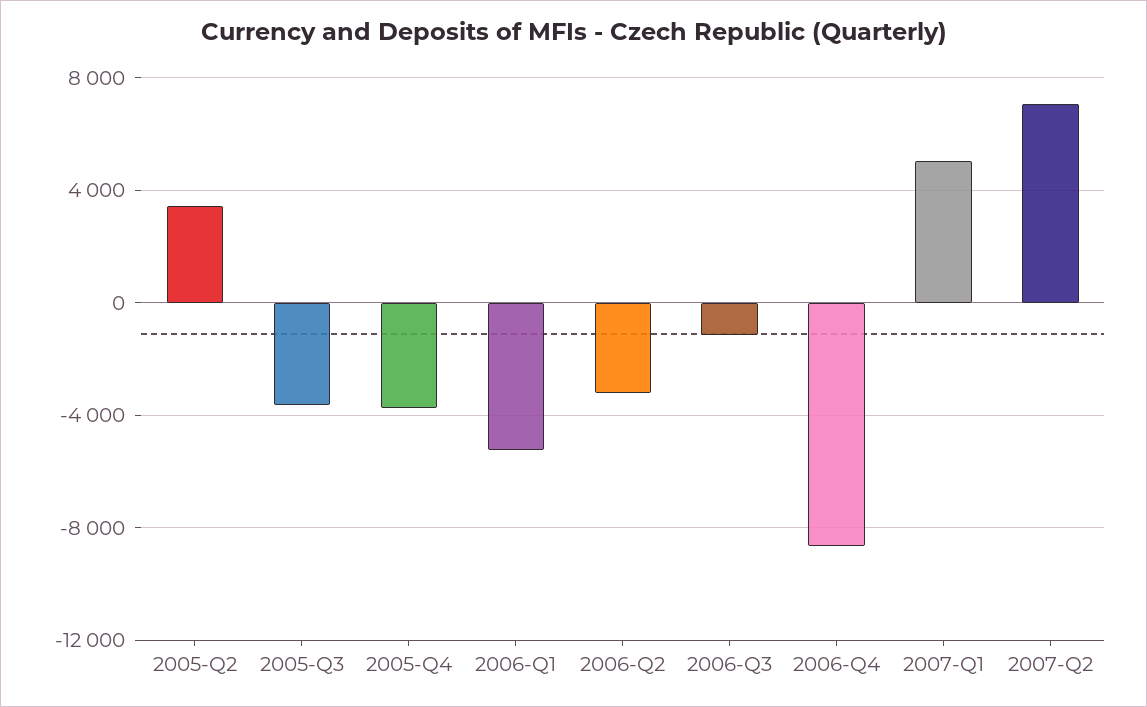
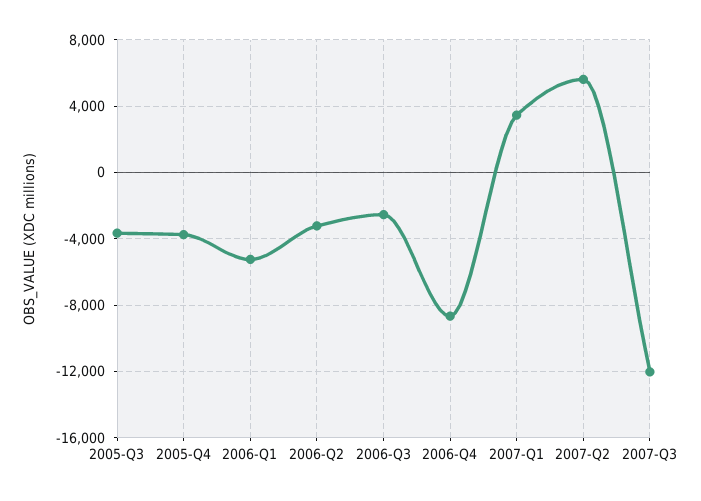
2005-Q2: 3500 -> none
2006-Q3: -1000 -> -2500
2007-Q1: 5000 -> 3500
2007-Q2: 7000 -> 5500
2007-Q3: none -> -12000

